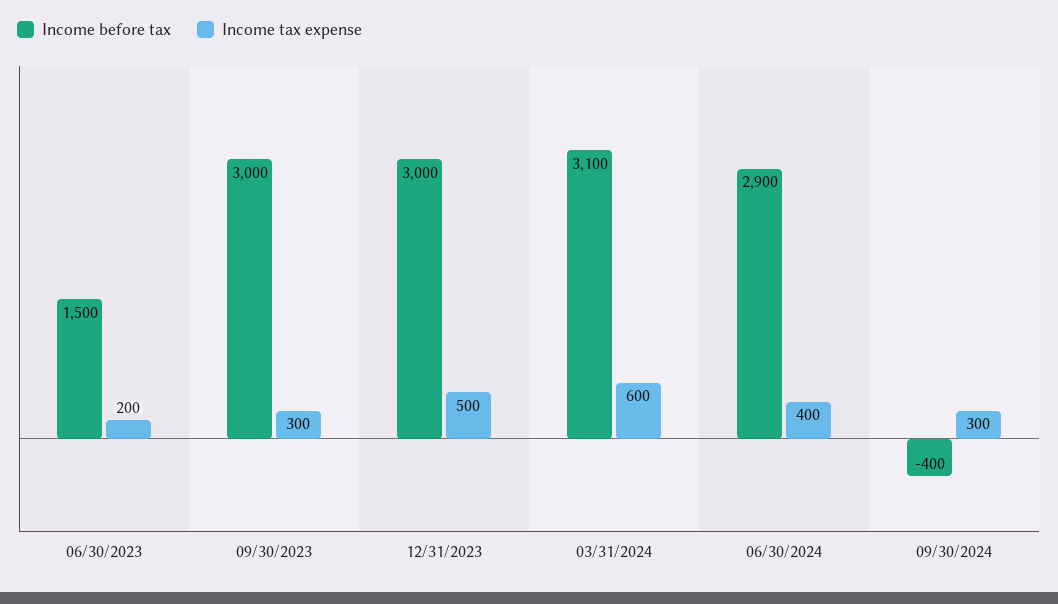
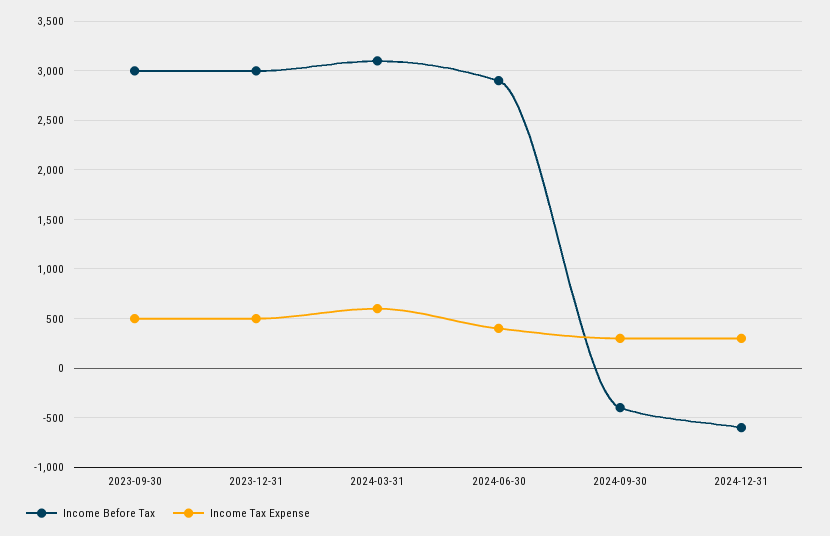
Income before tax, 06/30/2023: 1500 -> none
Income tax expense, 06/30/2023: 200 -> none
Income tax expense, 09/30/2023: 300 -> 500
Income before tax, 2024-12-31: none -> -600
Income tax expense, 2024-12-31: none -> 300

